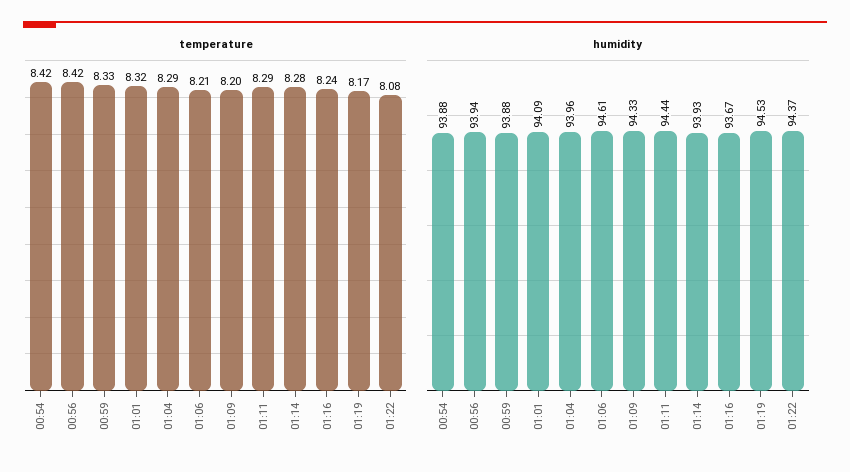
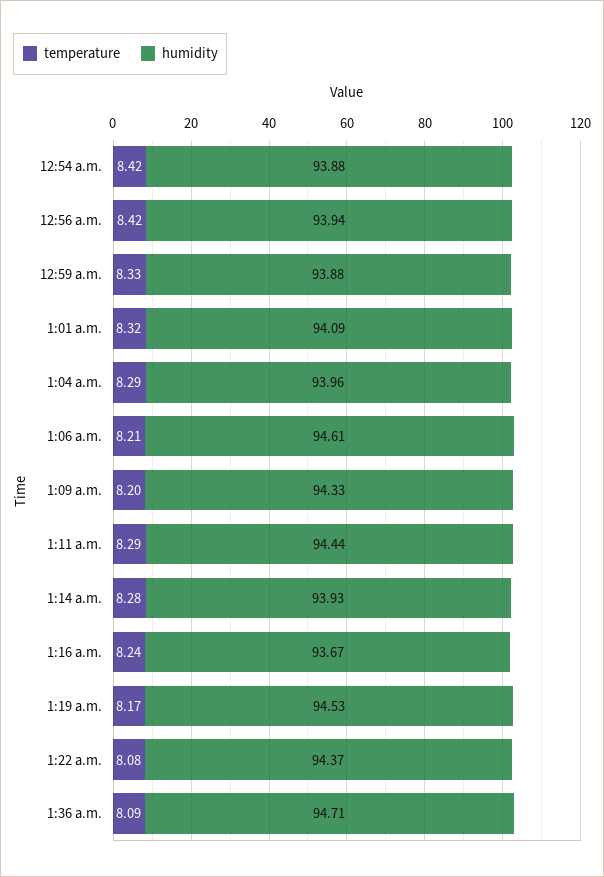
temperature, 1:36 a.m.: none -> 8.09
humidity, 1:36 a.m.: none -> 94.71

